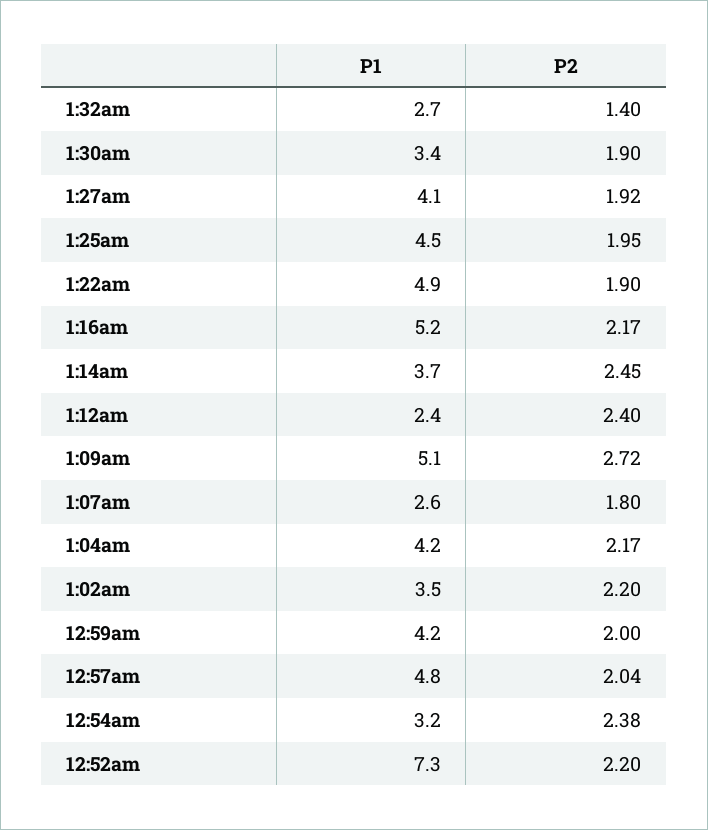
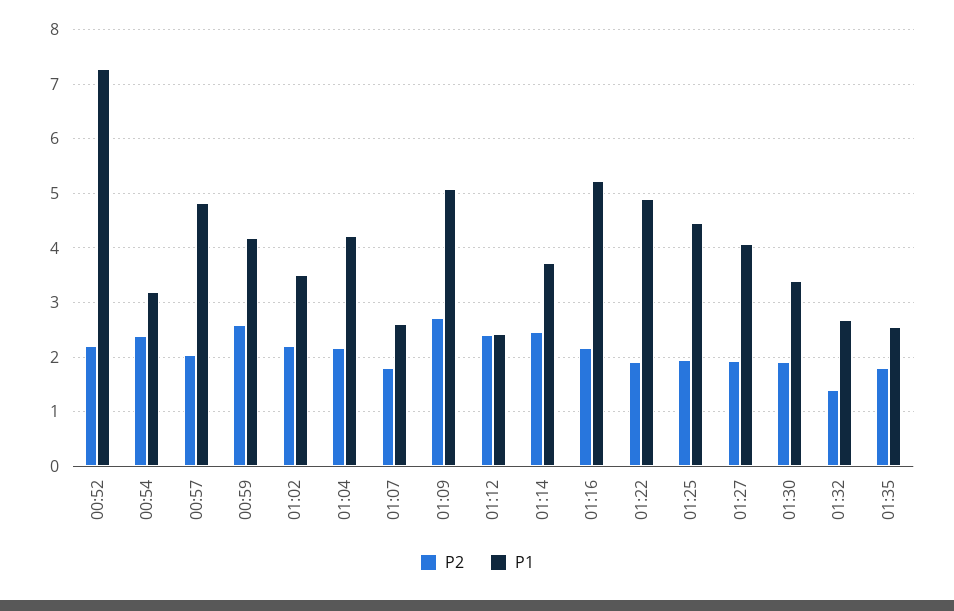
P2, 12:59am: 2 -> 2.6
P2, 01:35: none -> 1.8
P1, 01:35: none -> 2.6

